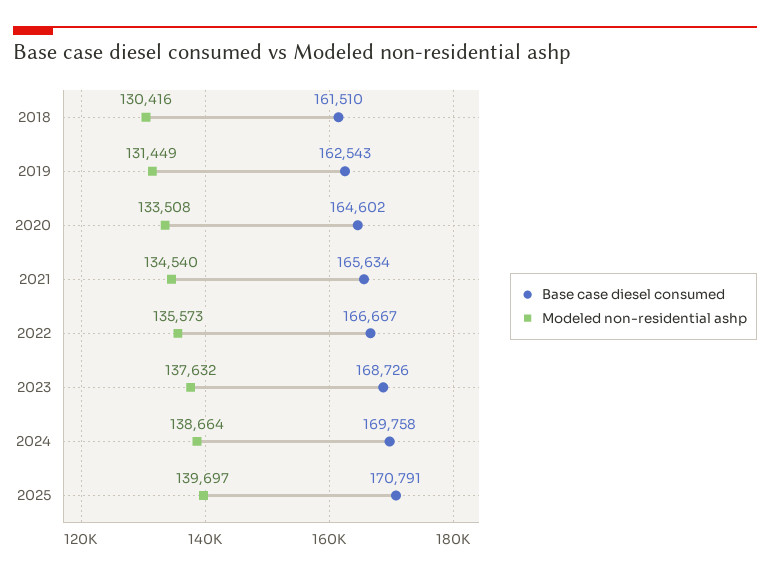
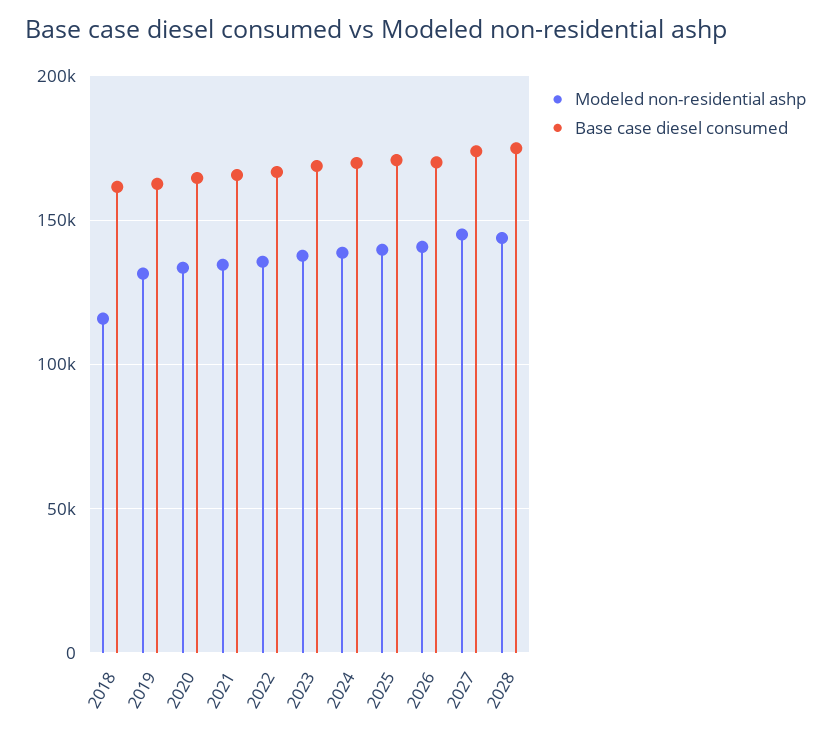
Modeled non-residential ashp, 2018: 130416 -> 115000
Modeled non-residential ashp, 2026: none -> 140000
Base case diesel consumed, 2026: none -> 170000
Modeled non-residential ashp, 2027: none -> 145000
Base case diesel consumed, 2027: none -> 175000
Modeled non-residential ashp, 2028: none -> 145000
Base case diesel consumed, 2028: none -> 175000

